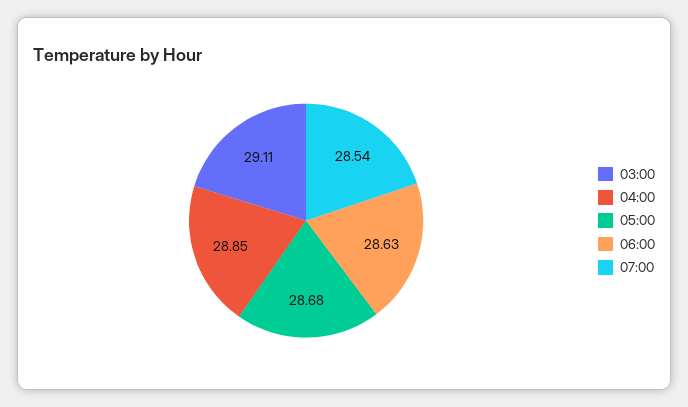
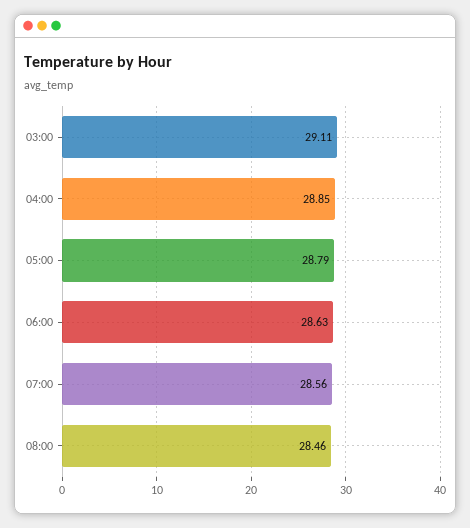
05:00: 28.68 -> 28.79
07:00: 28.54 -> 28.56
08:00: none -> 28.46

